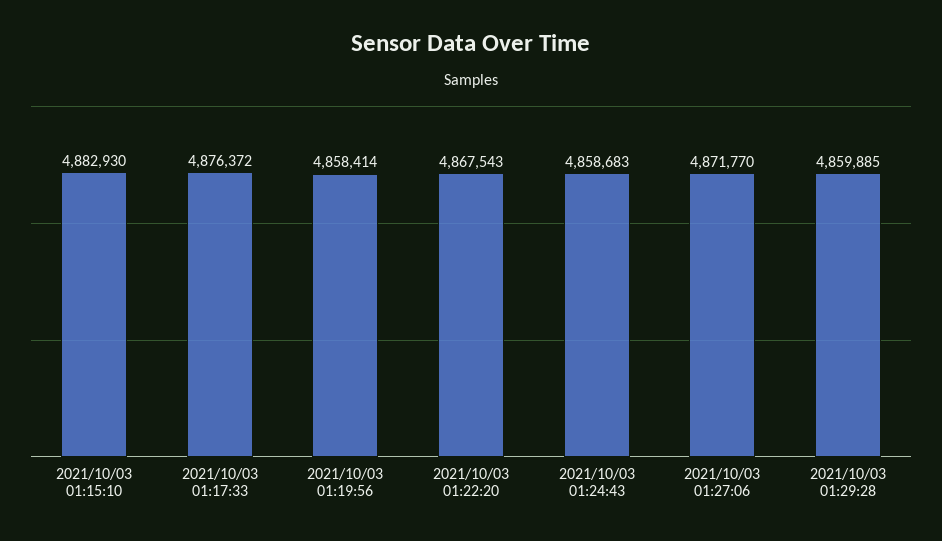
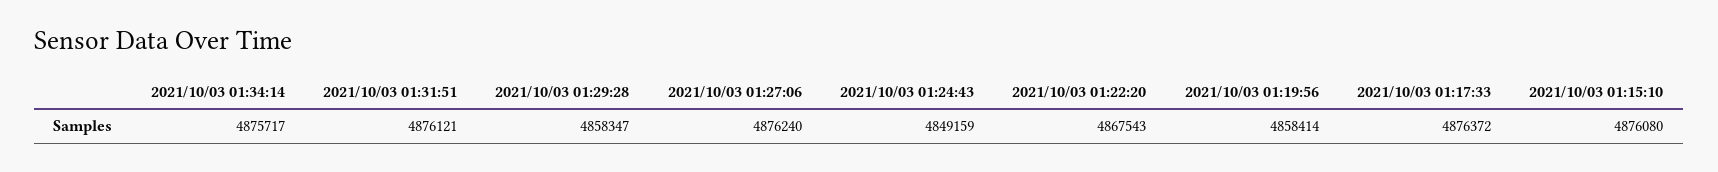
2021/10/03 01:15:10: 4882930 -> 4876080
2021/10/03 01:24:43: 4858683 -> 4849159
2021/10/03 01:27:06: 4871770 -> 4876240
2021/10/03 01:29:28: 4859885 -> 4858347
2021/10/03 01:34:14: none -> 4875717
2021/10/03 01:31:51: none -> 4876121

